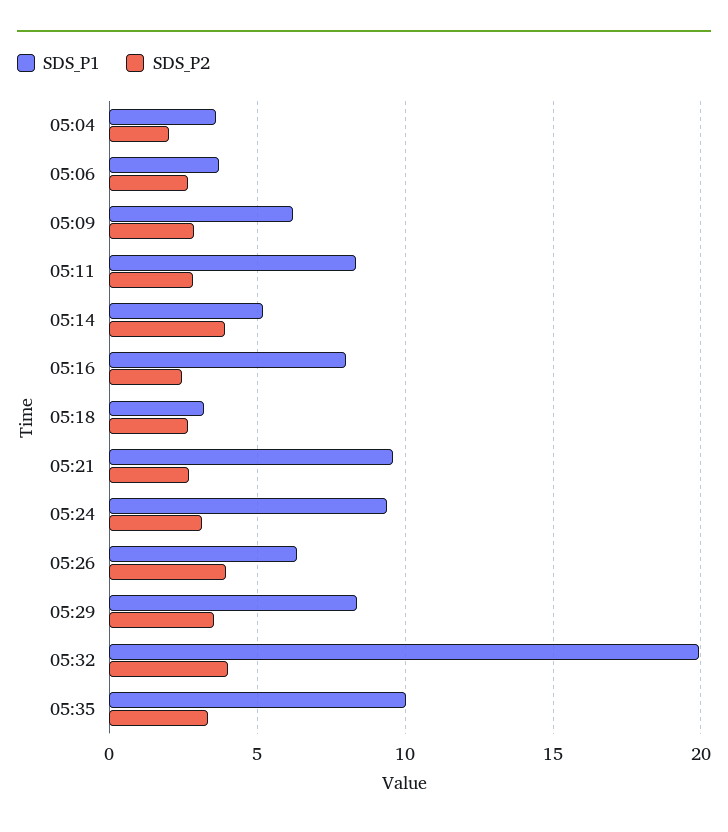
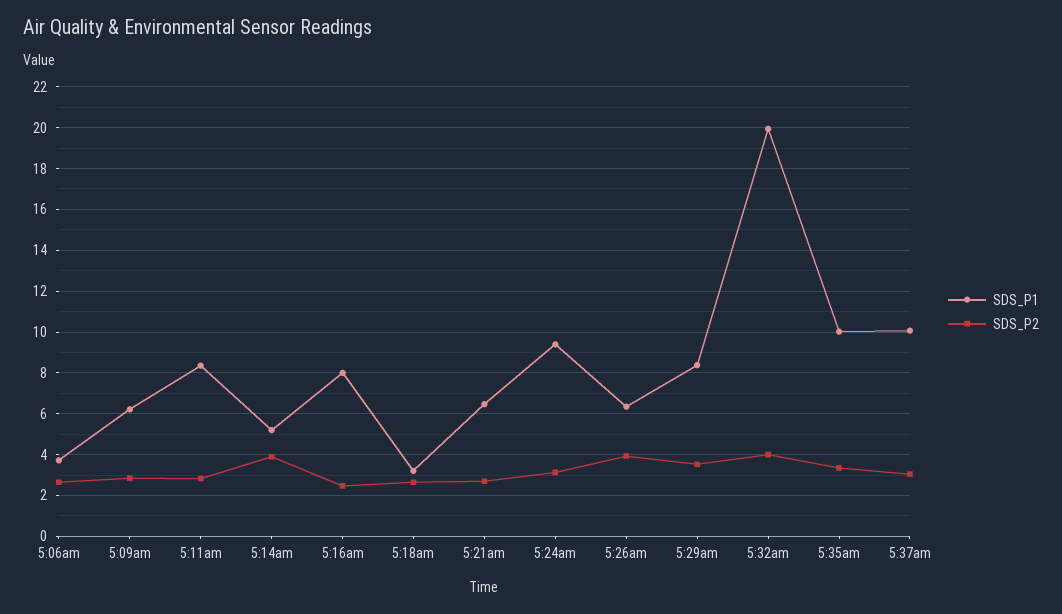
SDS_P1, 05:04: 3.5 -> none
SDS_P2, 05:04: 2 -> none
SDS_P1, 05:21: 9.5 -> 6.5
SDS_P1, 5:37am: none -> 10
SDS_P2, 5:37am: none -> 3

